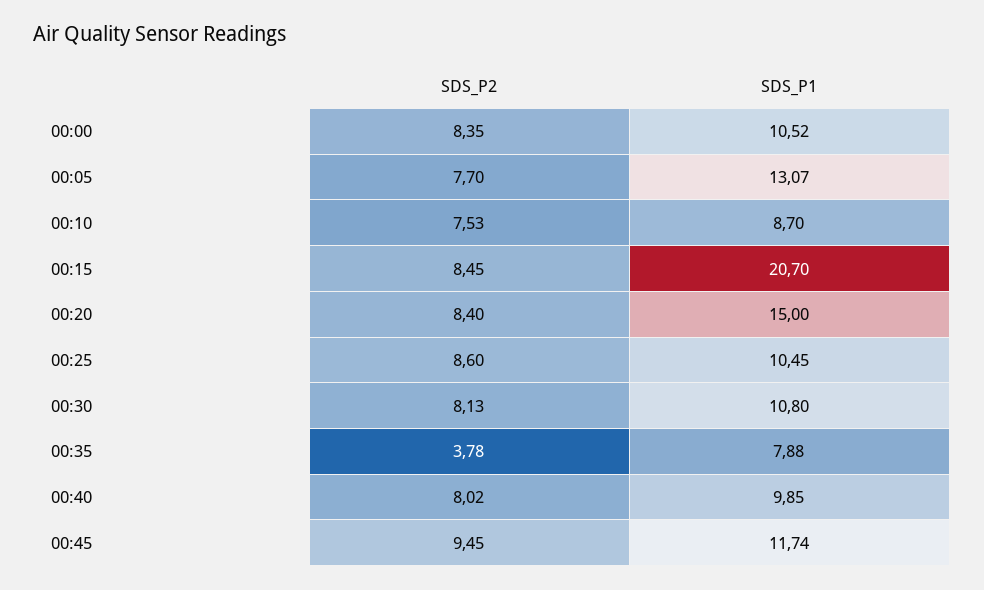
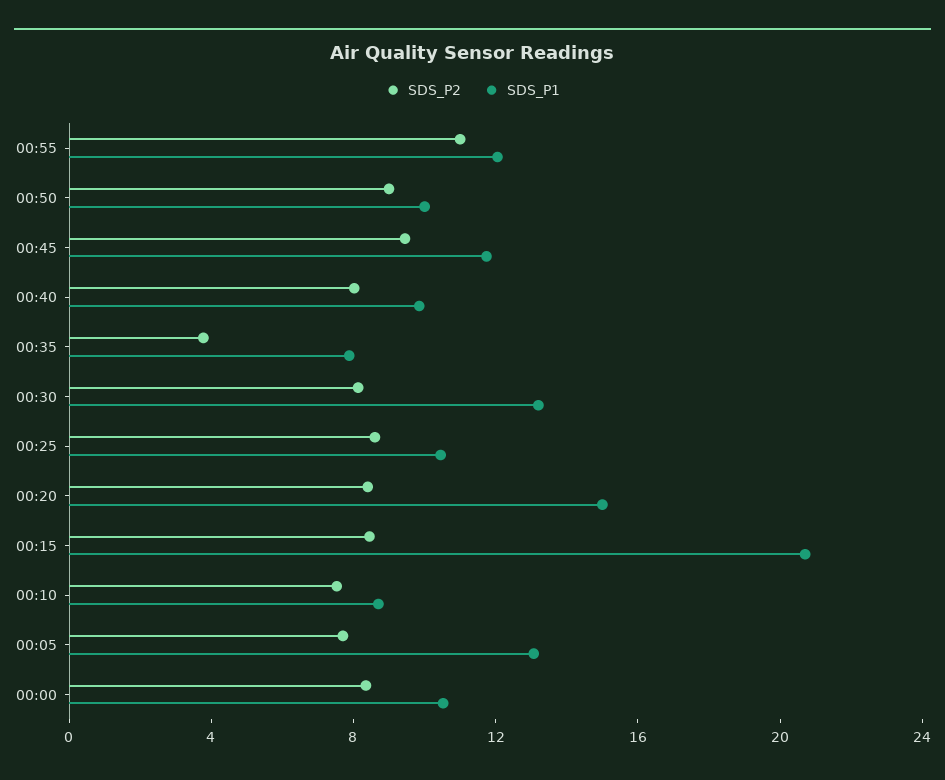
SDS_P1, 00:30: 10.8 -> 13
SDS_P2, 00:55: none -> 11
SDS_P1, 00:55: none -> 12
SDS_P2, 00:50: none -> 9
SDS_P1, 00:50: none -> 10

